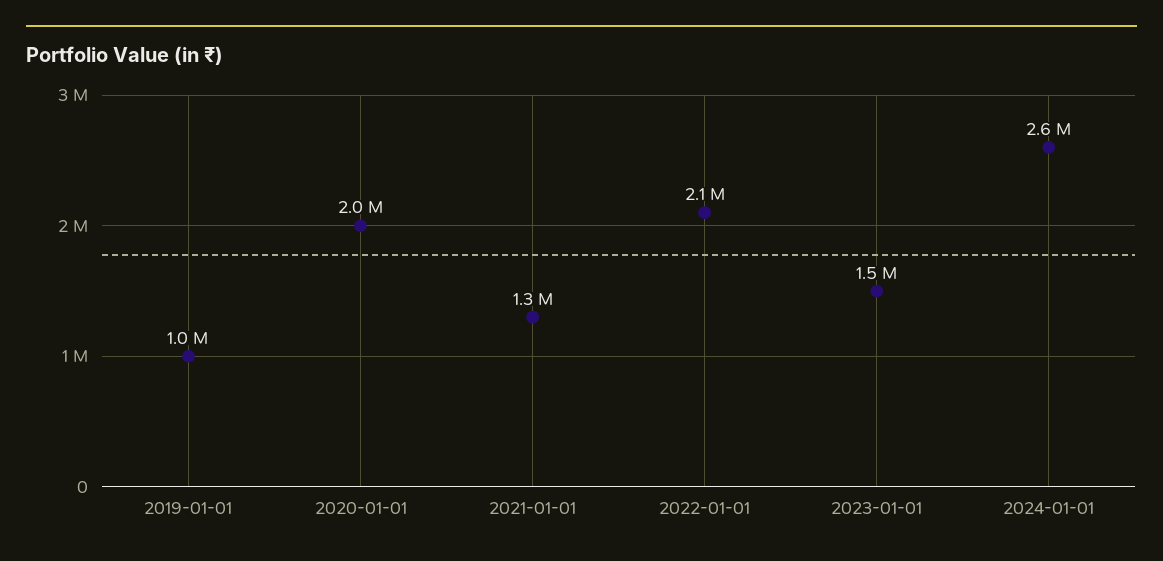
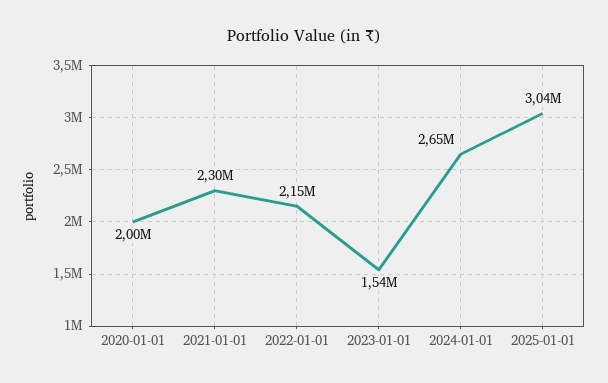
2019-01-01: 1000000 -> none
2021-01-01: 1300000 -> 2300000
2025-01-01: none -> 3040000

